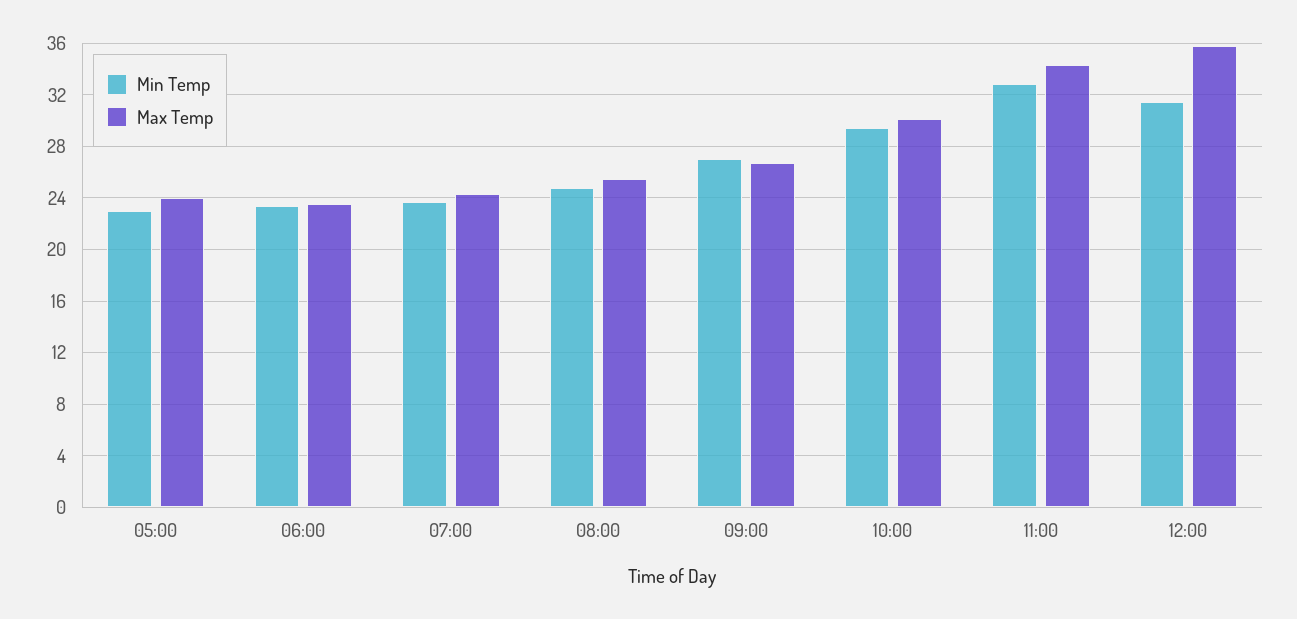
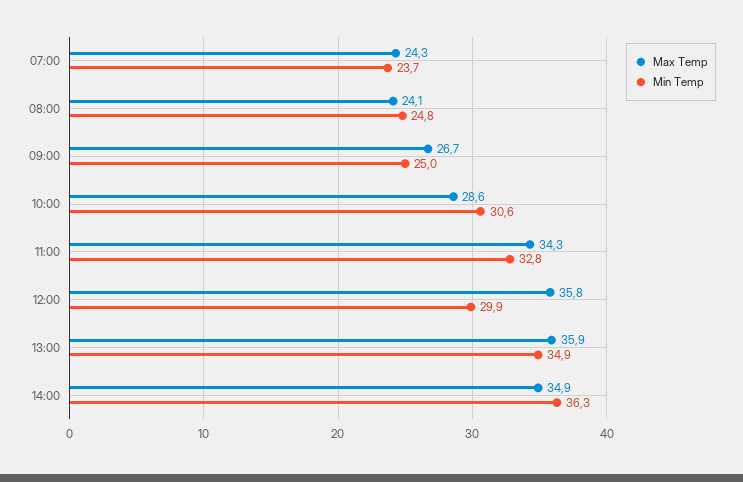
Min Temp, 05:00: 23 -> none
Max Temp, 05:00: 24 -> none
Min Temp, 06:00: 23.5 -> none
Max Temp, 06:00: 23.5 -> none
Max Temp, 08:00: 25.5 -> 24.1
Min Temp, 09:00: 27 -> 25
Min Temp, 10:00: 29.5 -> 30.6
Max Temp, 10:00: 30 -> 28.6
Min Temp, 12:00: 31.5 -> 29.9
Max Temp, 13:00: none -> 35.9
Min Temp, 13:00: none -> 34.9
Max Temp, 14:00: none -> 34.9
Min Temp, 14:00: none -> 36.3

